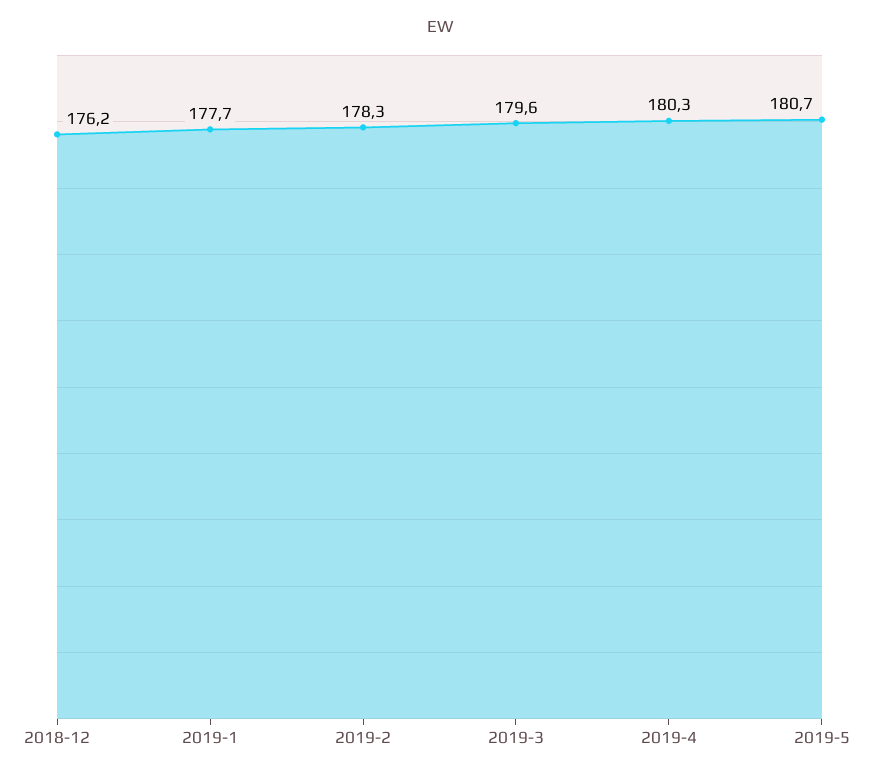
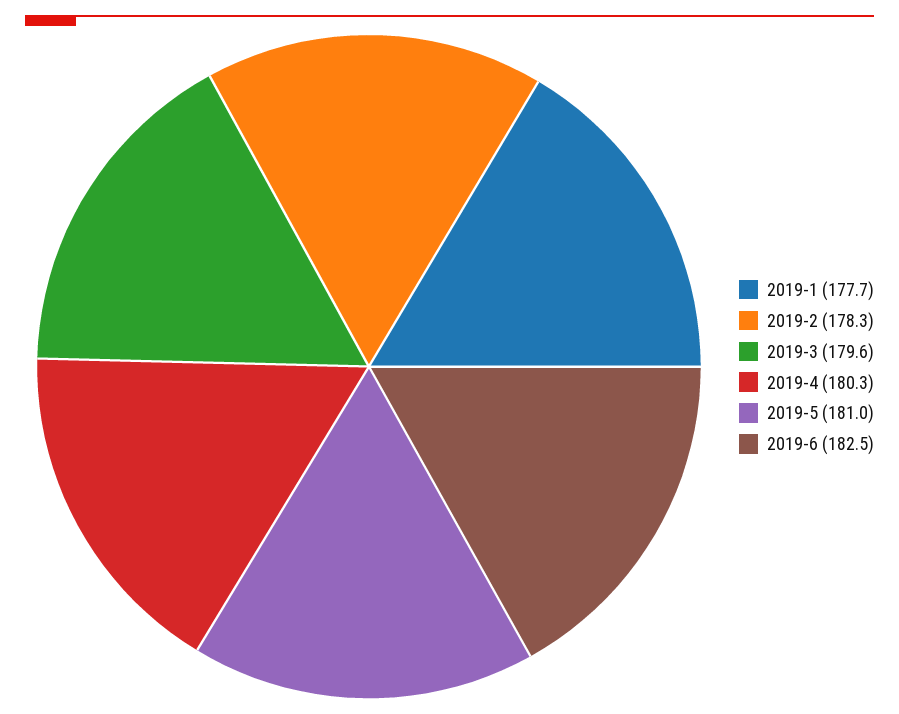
2018-12: 176.2 -> none
2019-5: 180.7 -> 181
2019-6: none -> 182.5

